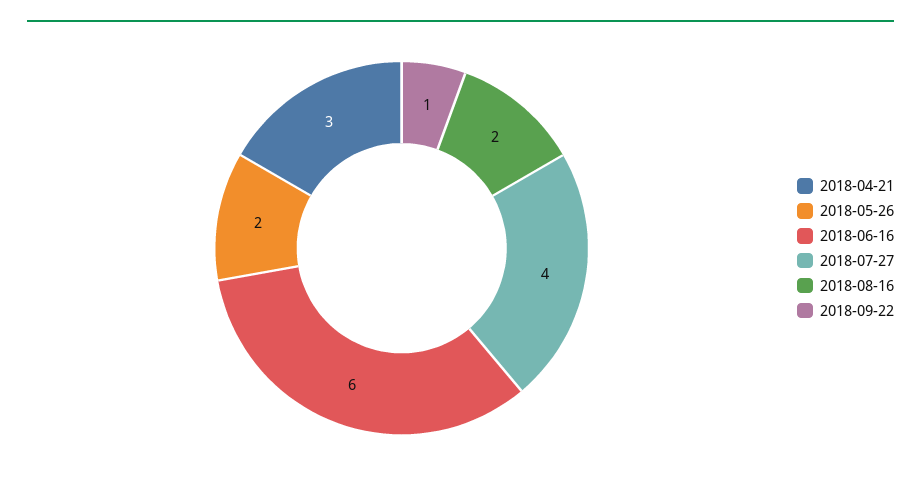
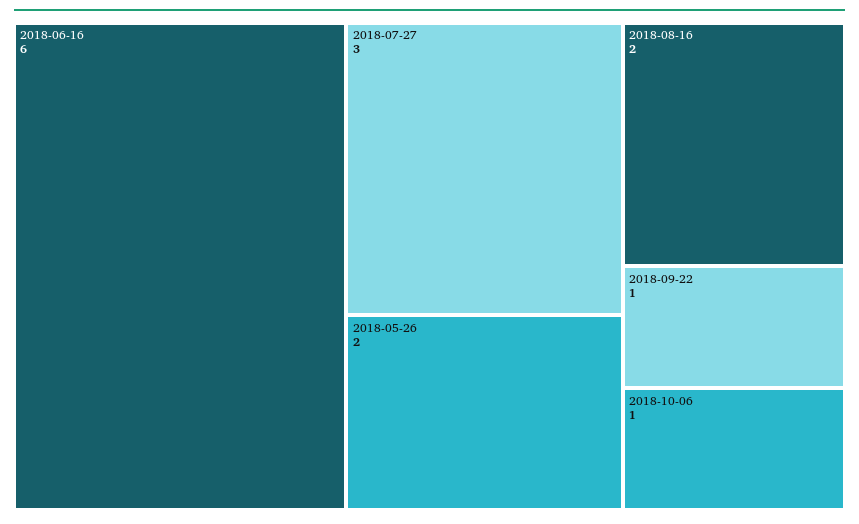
2018-04-21: 3 -> none
2018-07-27: 4 -> 3
2018-10-06: none -> 1

